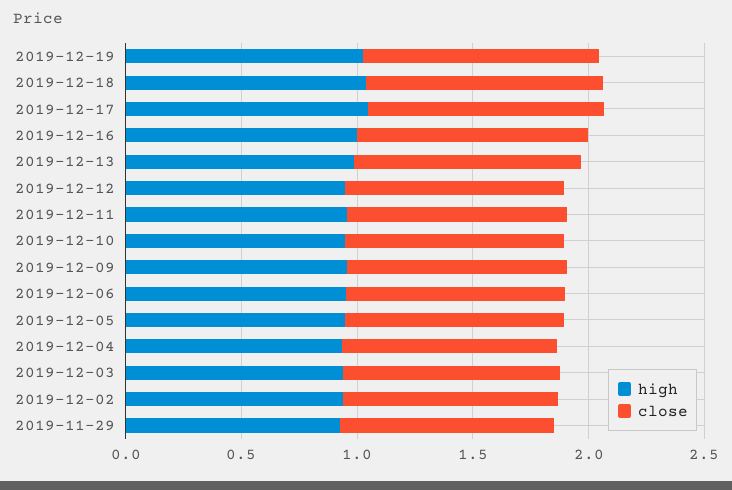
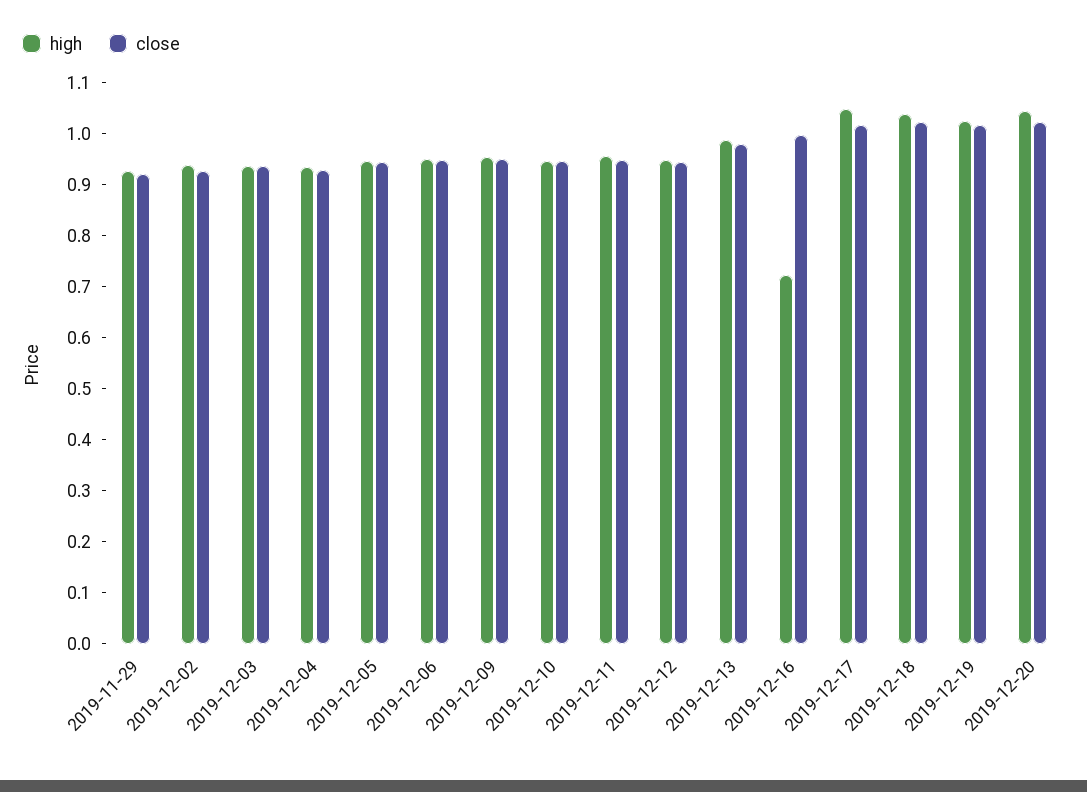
high, 2019-12-16: 1 -> 0.72
high, 2019-12-20: none -> 1.04
close, 2019-12-20: none -> 1.02

